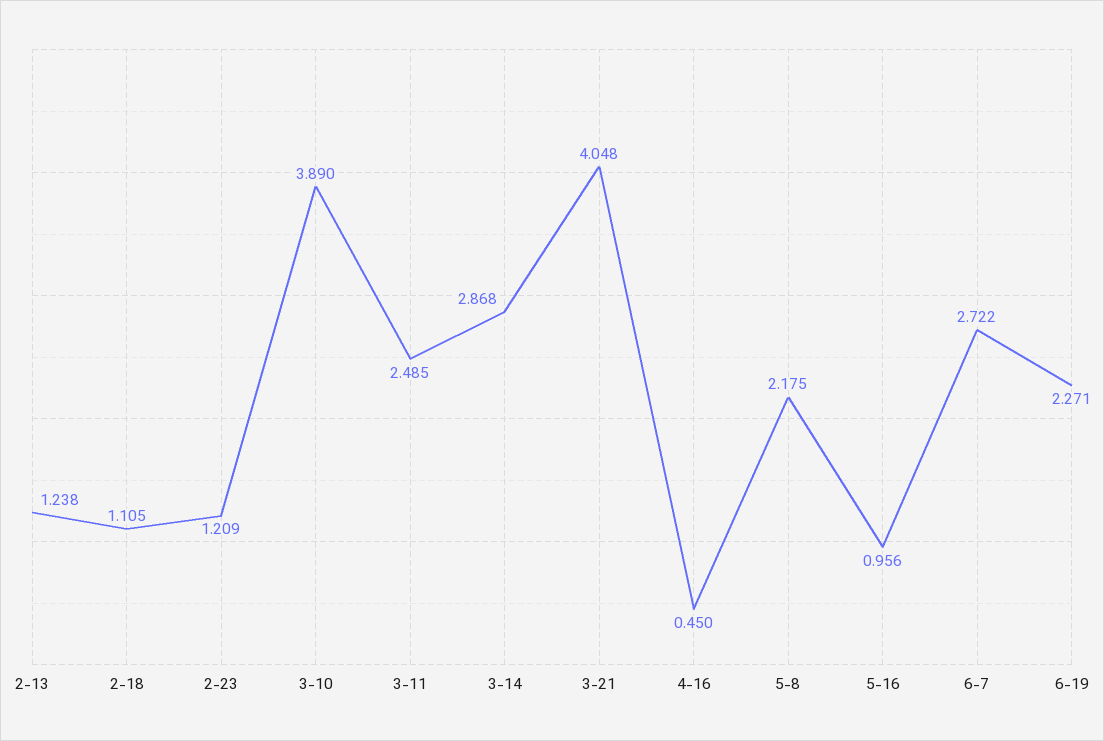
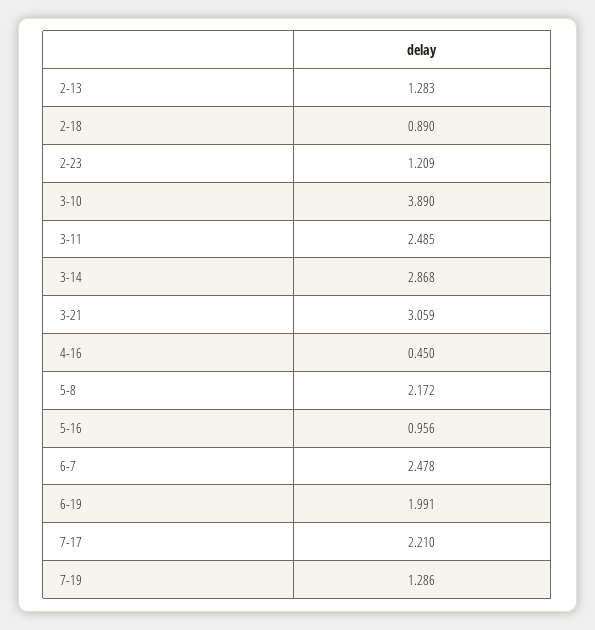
2-13: 1.238 -> 1.283
2-18: 1.105 -> 0.89
3-21: 4.048 -> 3.059
5-8: 2.175 -> 2.172
6-7: 2.722 -> 2.478
6-19: 2.271 -> 1.991
7-17: none -> 2.21
7-19: none -> 1.286

